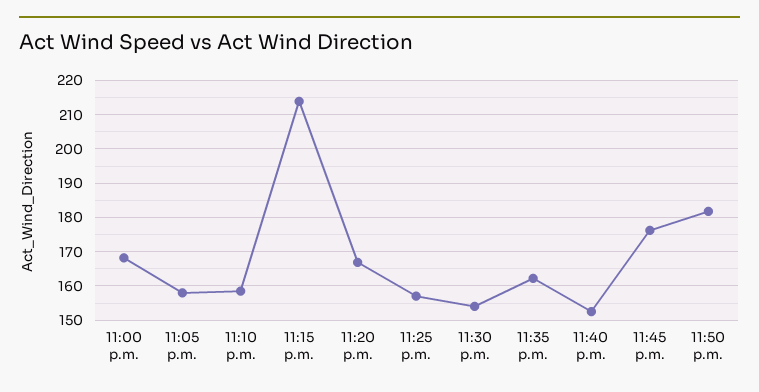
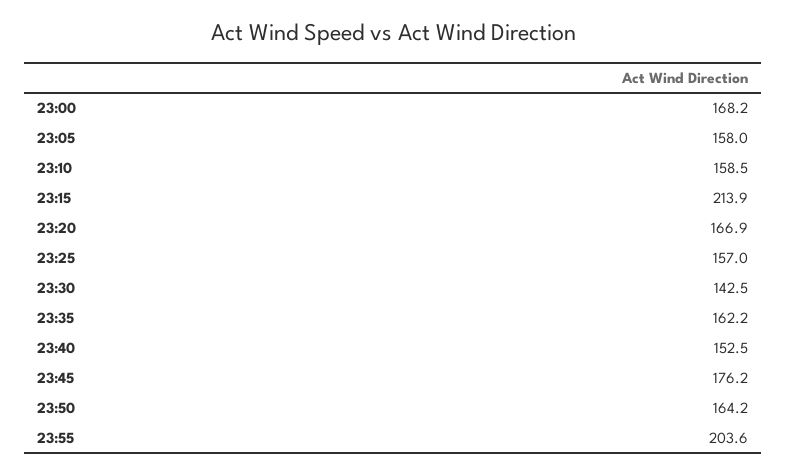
11:30 p.m.: 154 -> 142.5
11:50 p.m.: 182 -> 164.2
23:55: none -> 203.6

